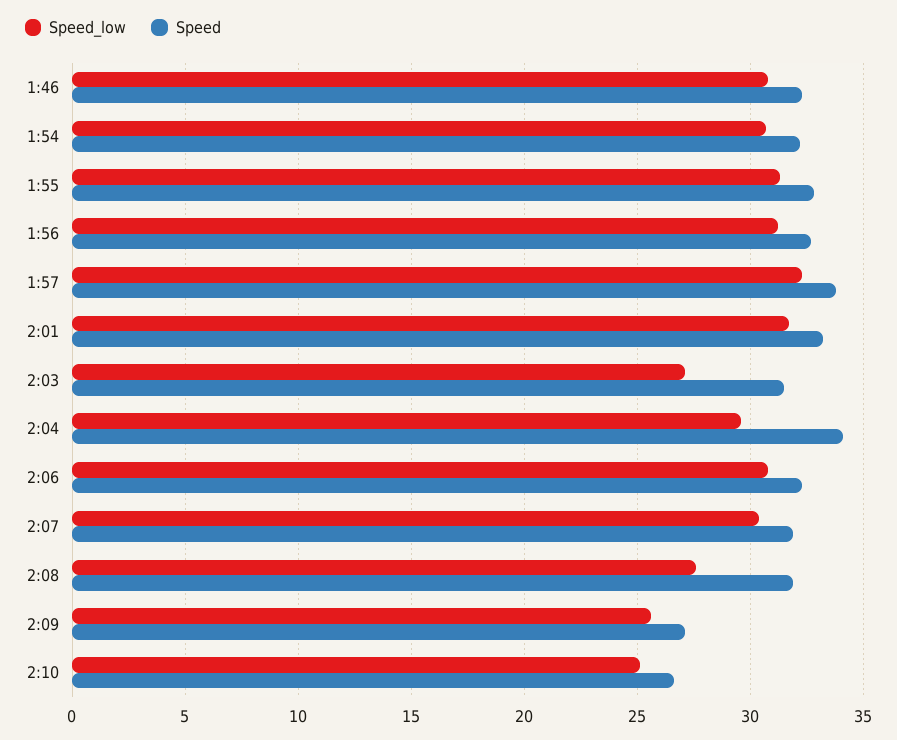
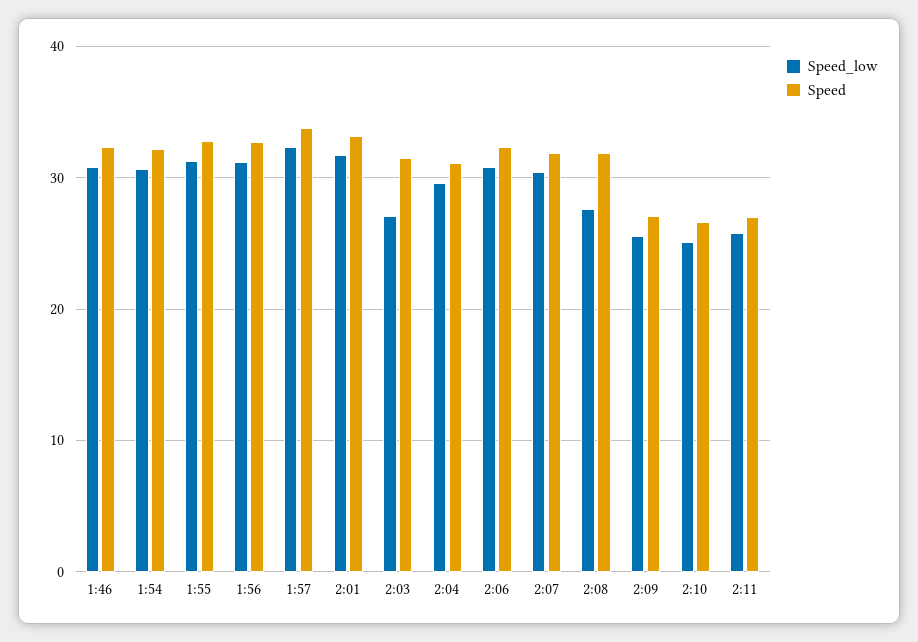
Speed, 2:04: 34 -> 31
Speed_low, 2:11: none -> 26
Speed, 2:11: none -> 27

